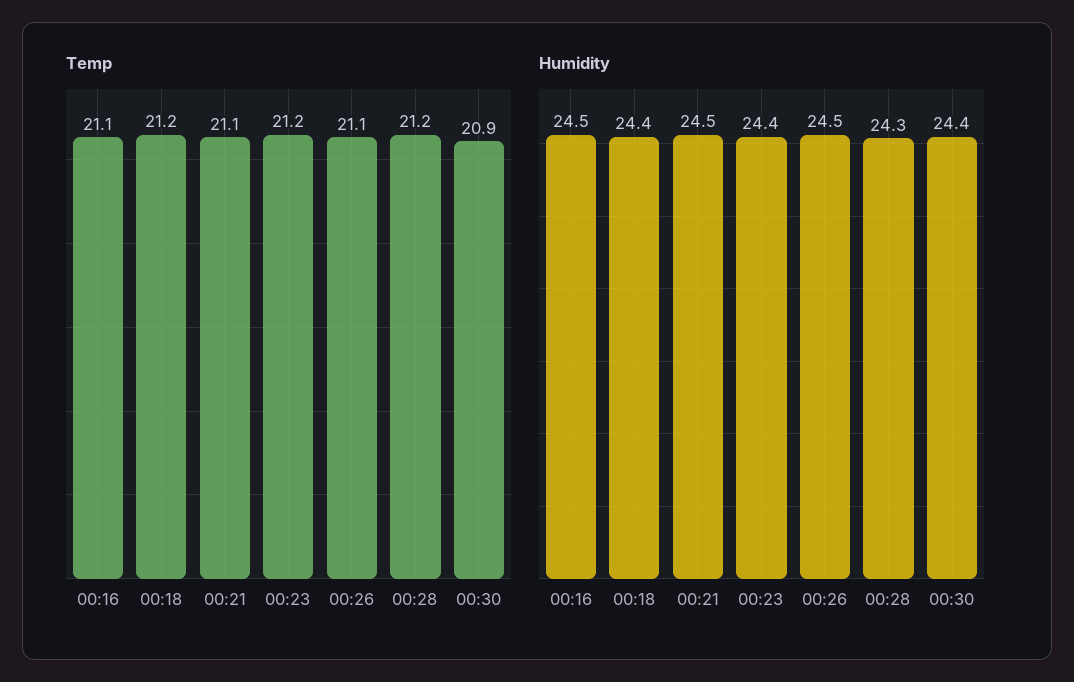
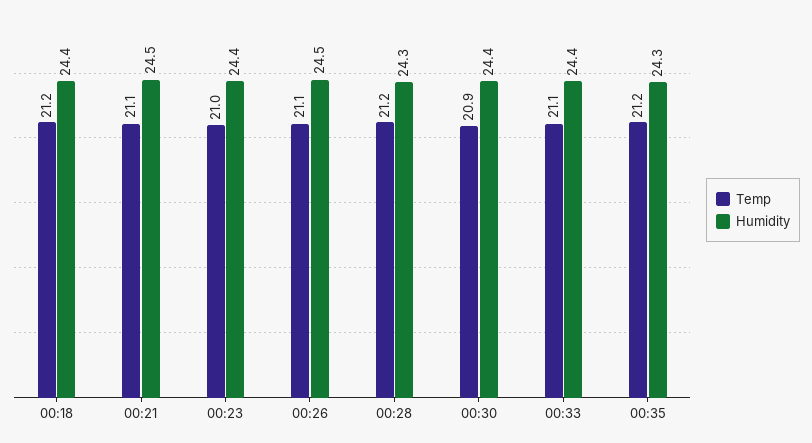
Temp, 00:16: 21.1 -> none
Temp, 00:23: 21.2 -> 21
Humidity, 00:16: 24.5 -> none
Temp, 00:33: none -> 21.1
Humidity, 00:33: none -> 24.4
Temp, 00:35: none -> 21.2
Humidity, 00:35: none -> 24.3

